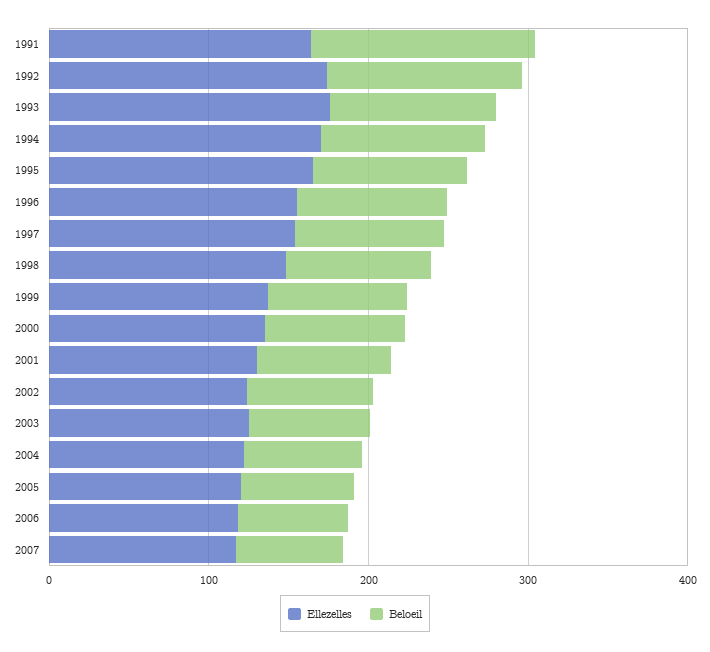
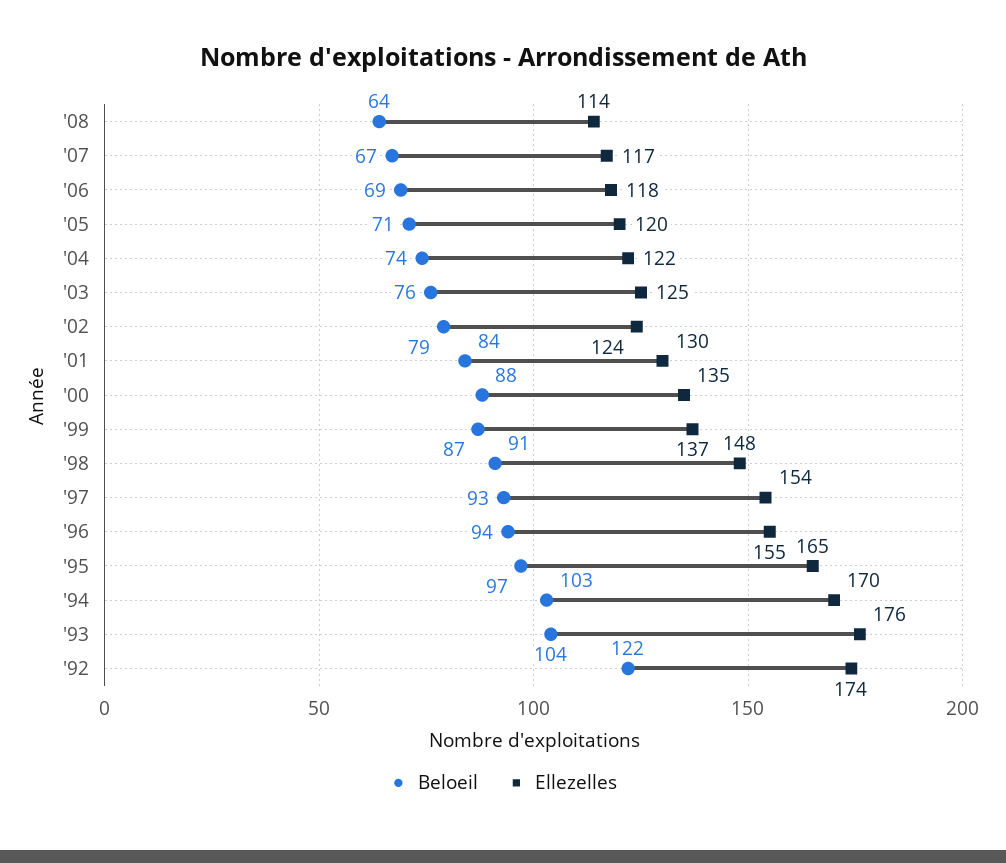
Ellezelles, 1991: 160 -> none
Beloeil, 1991: 140 -> none
Beloeil, '08: none -> 64
Ellezelles, '08: none -> 114

